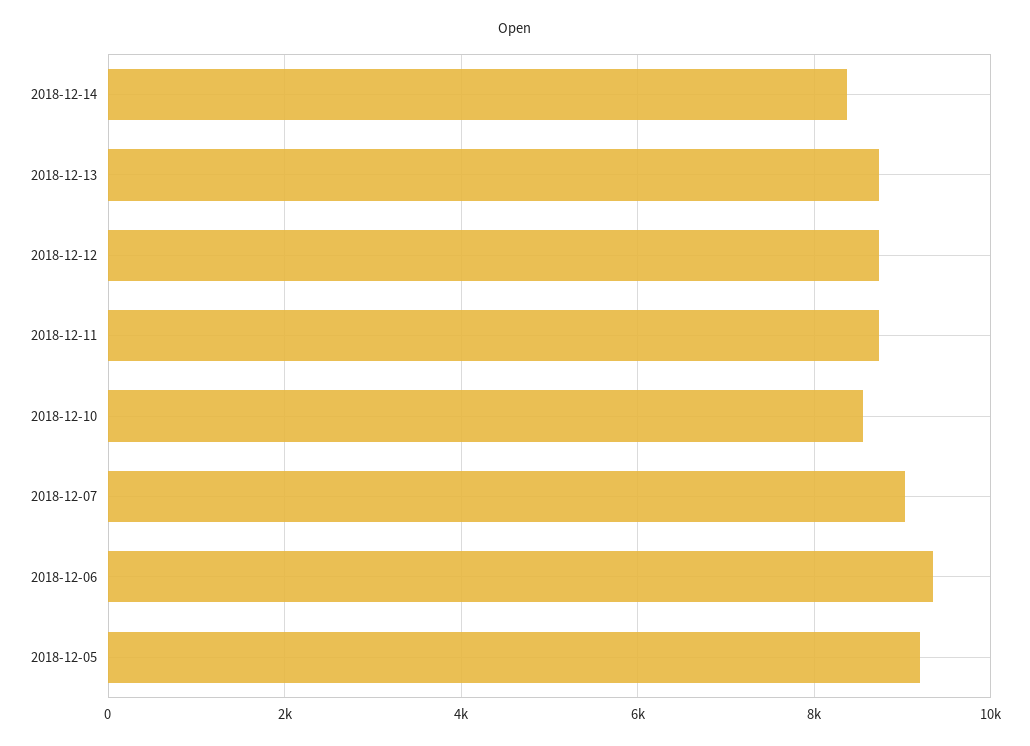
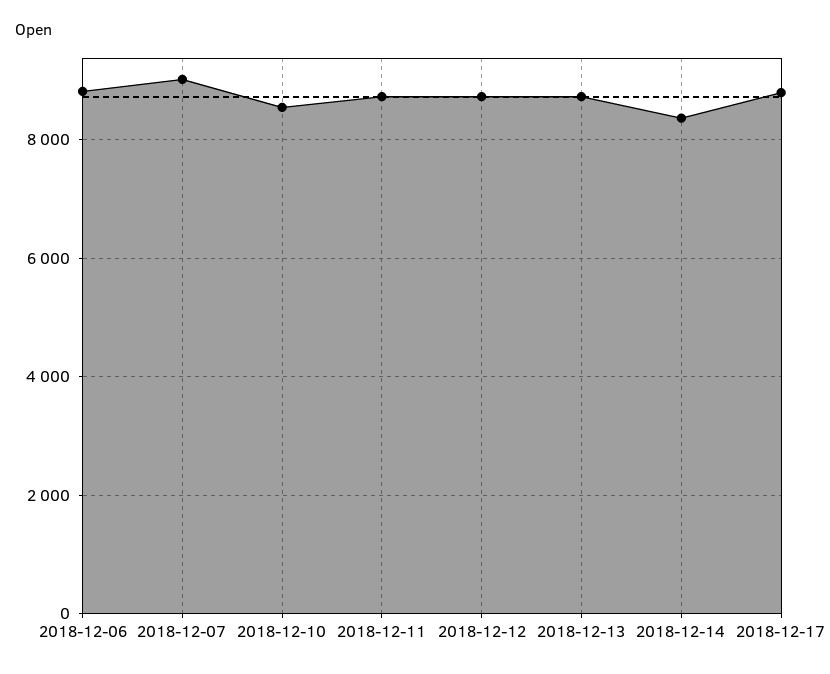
2018-12-06: 9400 -> 8800
2018-12-05: 9200 -> none
2018-12-17: none -> 8800

